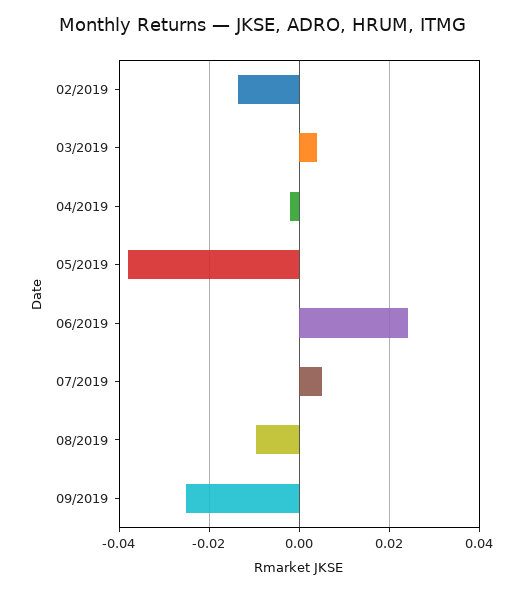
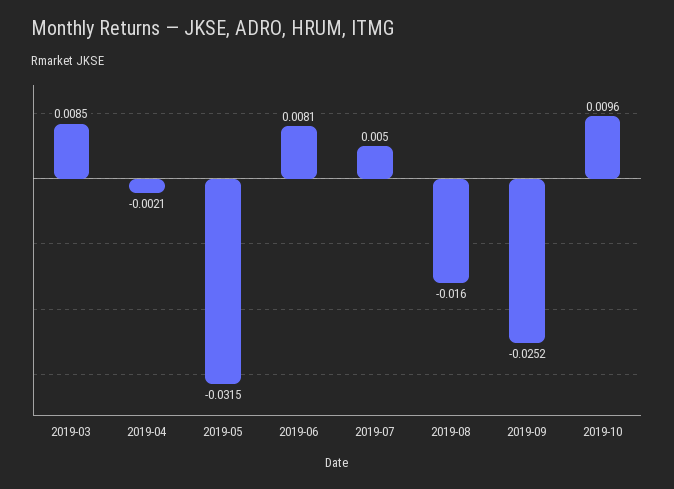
02/2019: -0.014 -> none
03/2019: 0.004 -> 0.0085
05/2019: -0.038 -> -0.0315
06/2019: 0.024 -> 0.0081
08/2019: -0.01 -> -0.016
2019-10: none -> 0.0096

